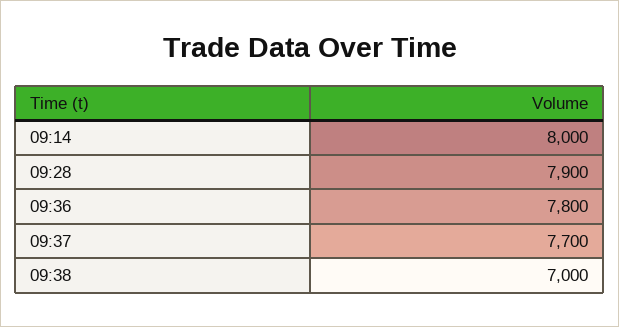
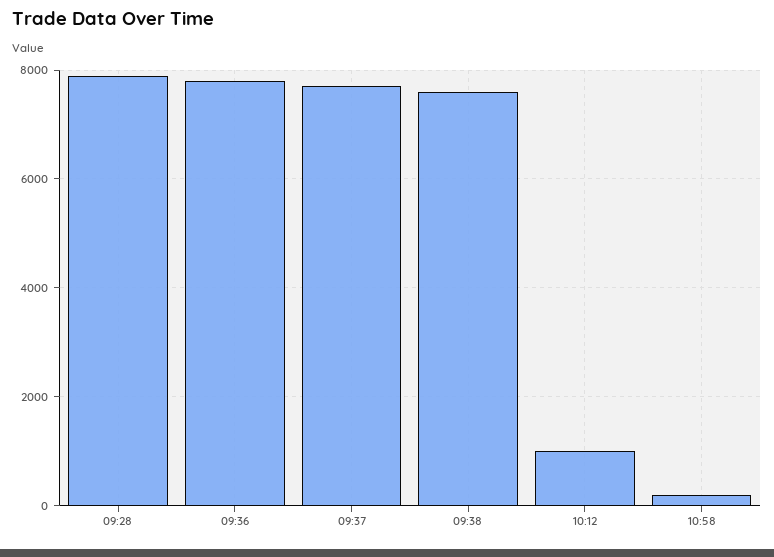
09:14: 8000 -> none
09:38: 7000 -> 7600
10:12: none -> 1000
10:58: none -> 200

